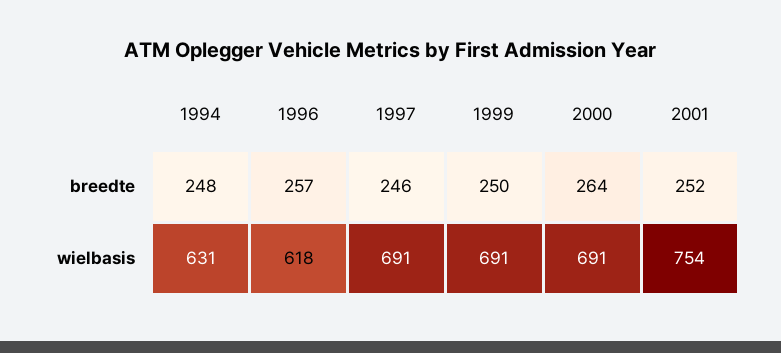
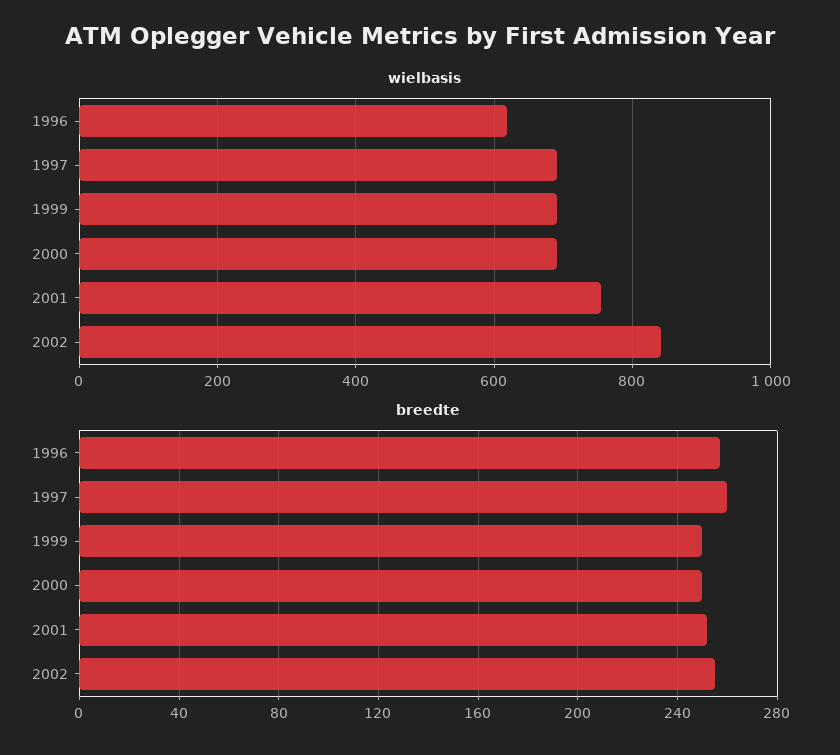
breedte, 1994: 248 -> none
breedte, 1997: 246 -> 260
breedte, 2000: 264 -> 250
wielbasis, 1994: 631 -> none
wielbasis, 2002: none -> 840
breedte, 2002: none -> 255

